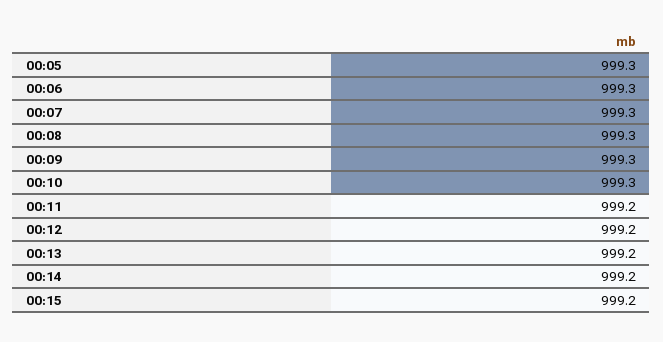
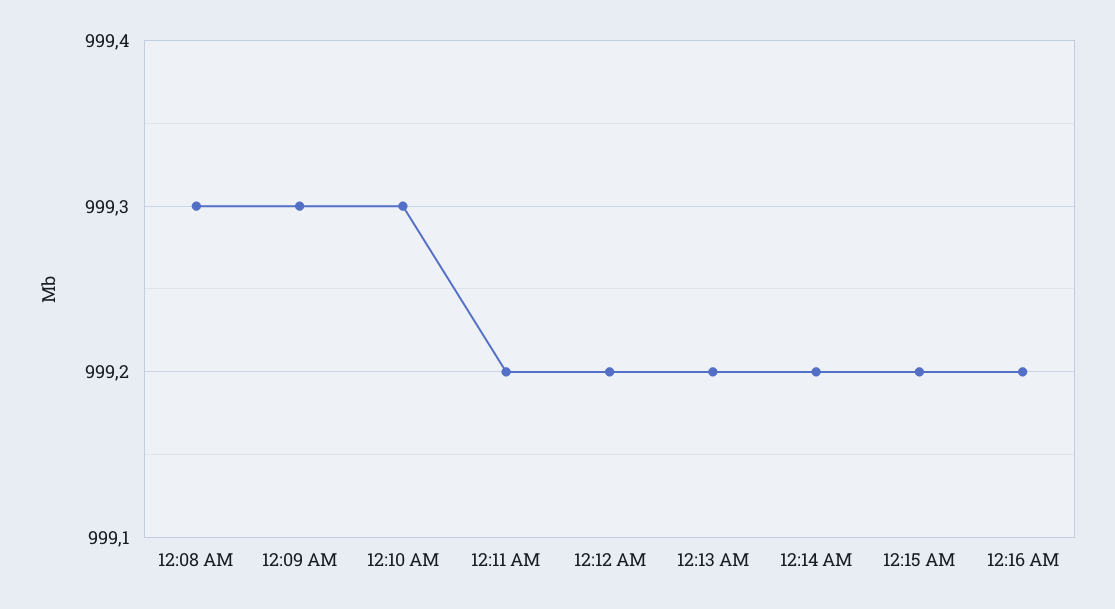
00:05: 999.3 -> none
00:06: 999.3 -> none
00:07: 999.3 -> none
12:16 AM: none -> 999.2

